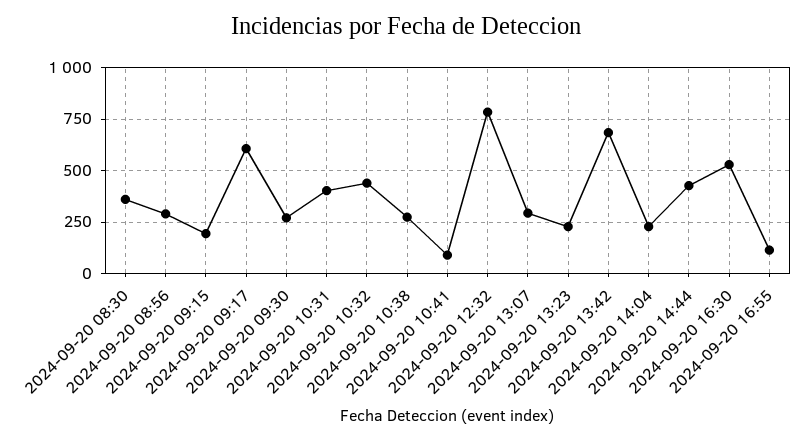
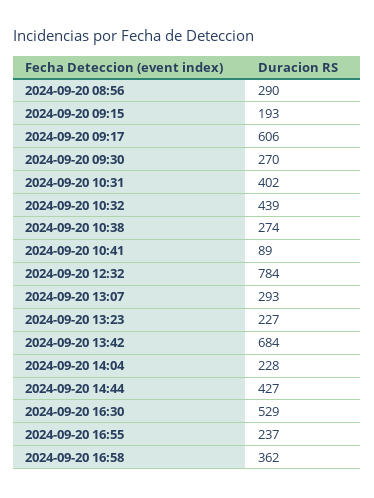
2024-09-20 08:30: 350 -> none
2024-09-20 16:55: 100 -> 237
2024-09-20 16:58: none -> 362

